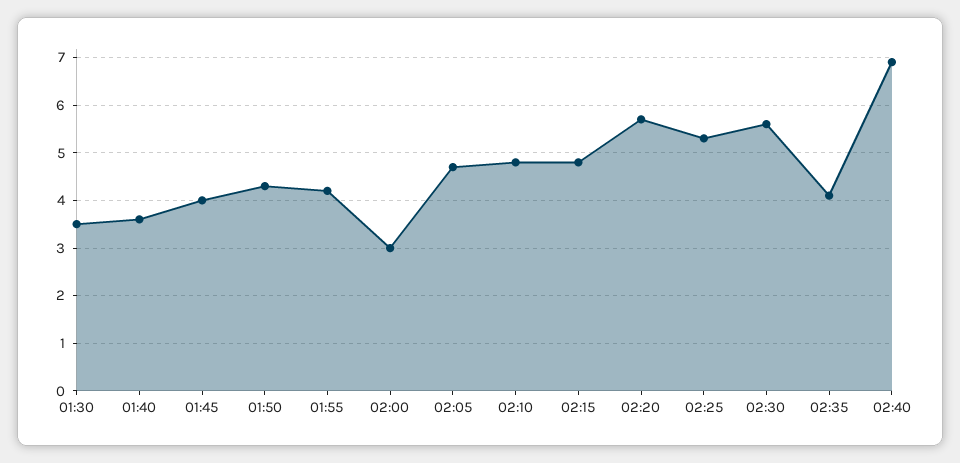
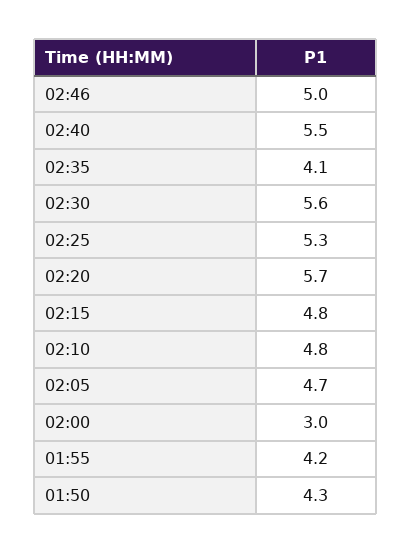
01:30: 3.5 -> none
01:40: 3.5 -> none
01:45: 4 -> none
02:40: 7 -> 5.5
02:46: none -> 5

